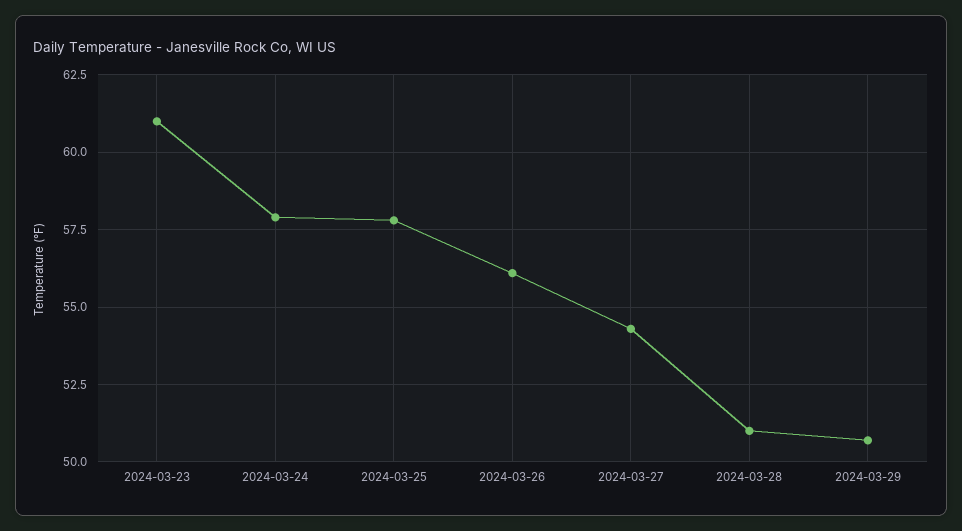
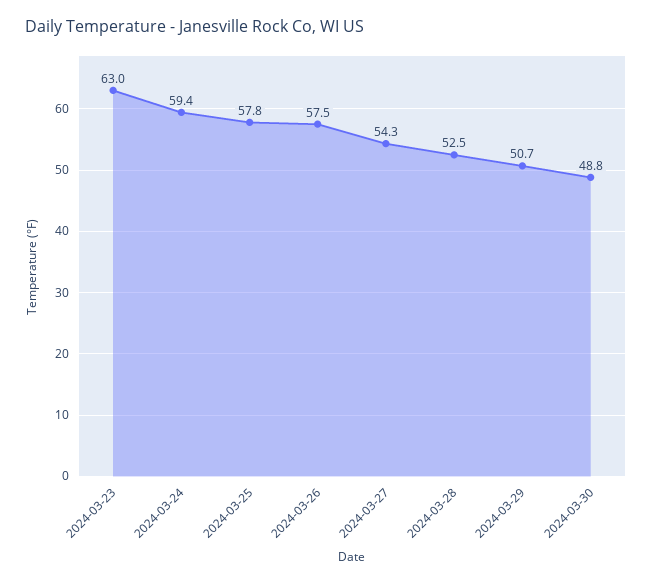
2024-03-23: 61 -> 63
2024-03-24: 58 -> 59.4
2024-03-26: 56 -> 57.5
2024-03-28: 51 -> 52.5
2024-03-30: none -> 48.8

